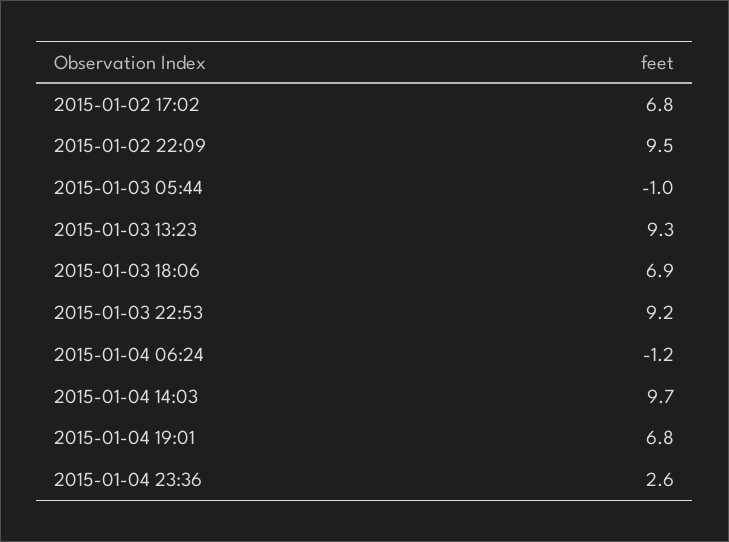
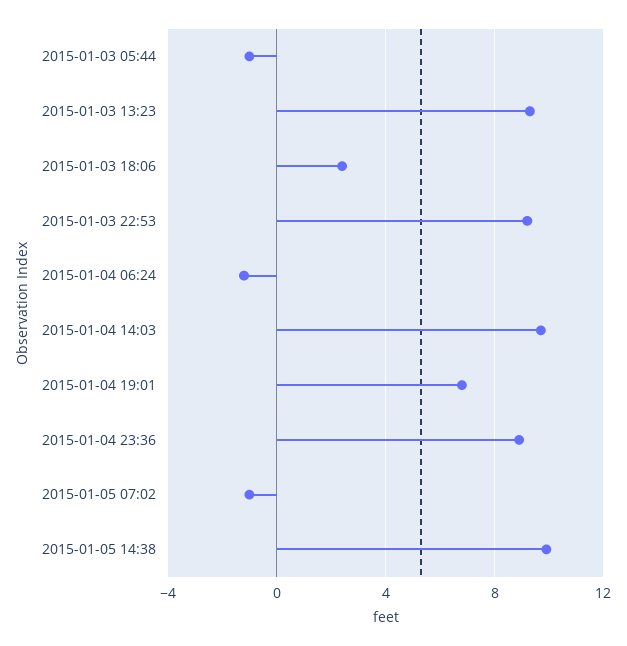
2015-01-02 17:02: 6.8 -> none
2015-01-02 22:09: 9.5 -> none
2015-01-03 18:06: 6.9 -> 2.5
2015-01-04 23:36: 2.6 -> 9
2015-01-05 07:02: none -> -1
2015-01-05 14:38: none -> 10

